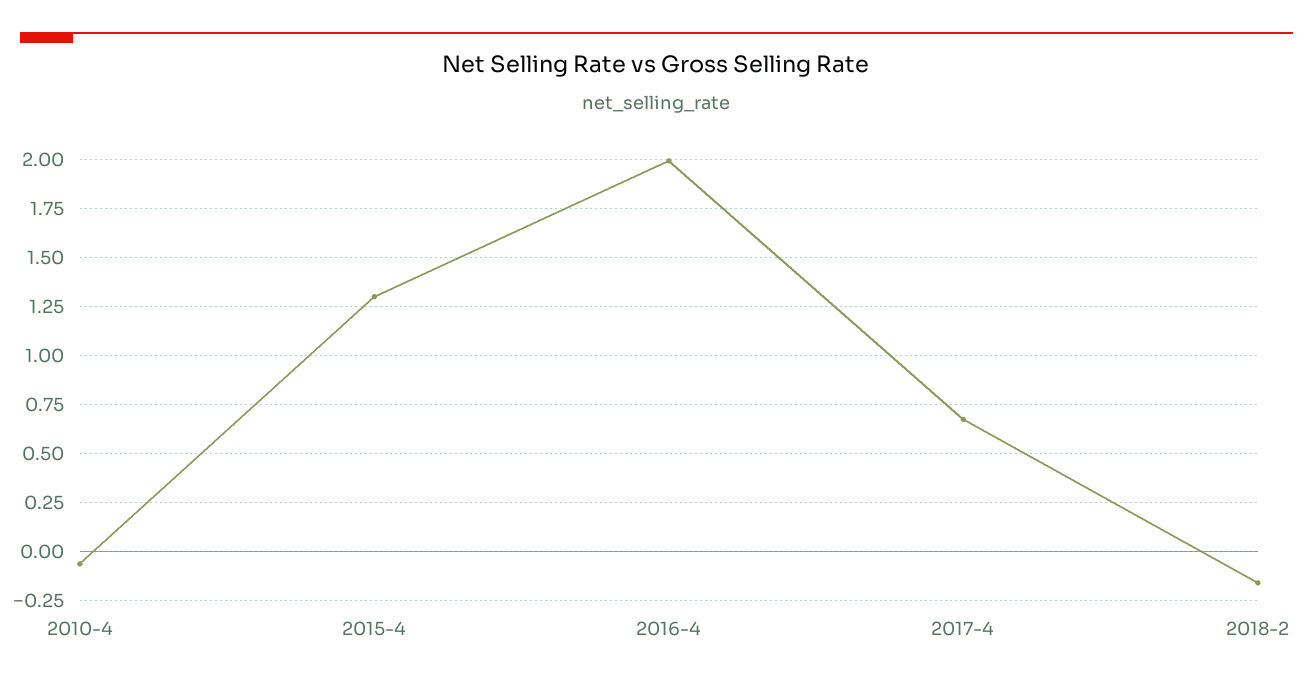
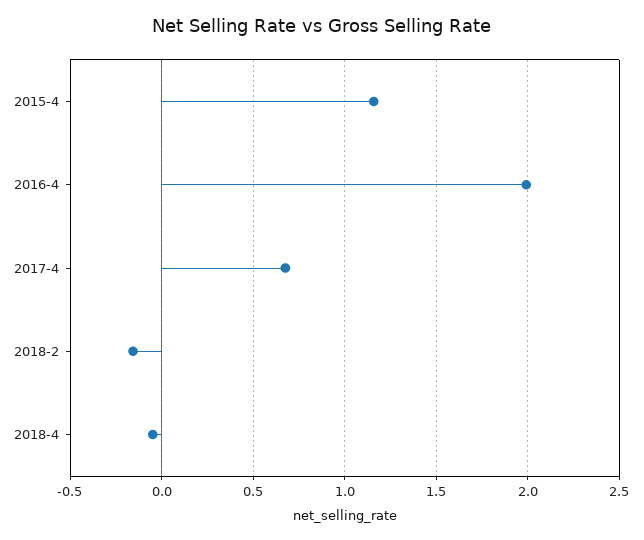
2010-4: -0.05 -> none
2015-4: 1.3 -> 1.15
2018-4: none -> -0.05

